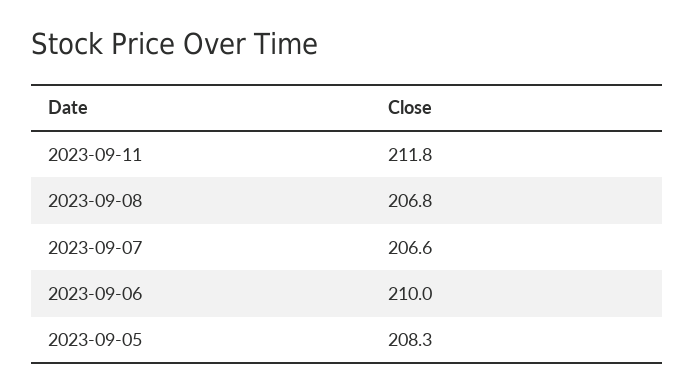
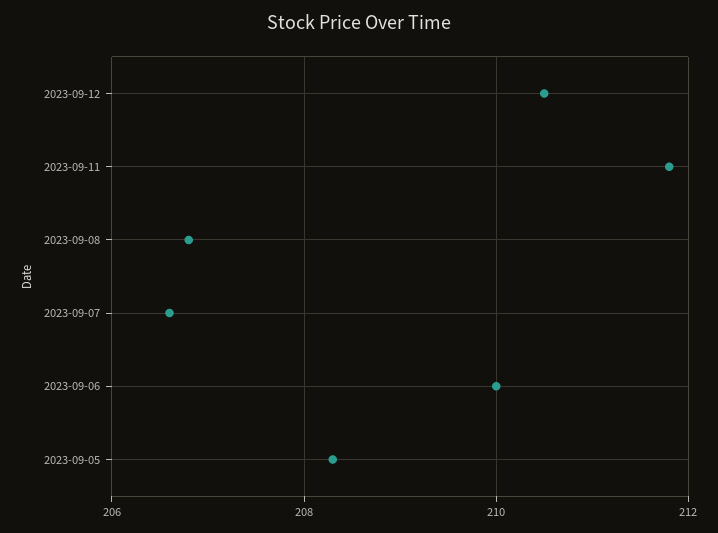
2023-09-12: none -> 210.5

